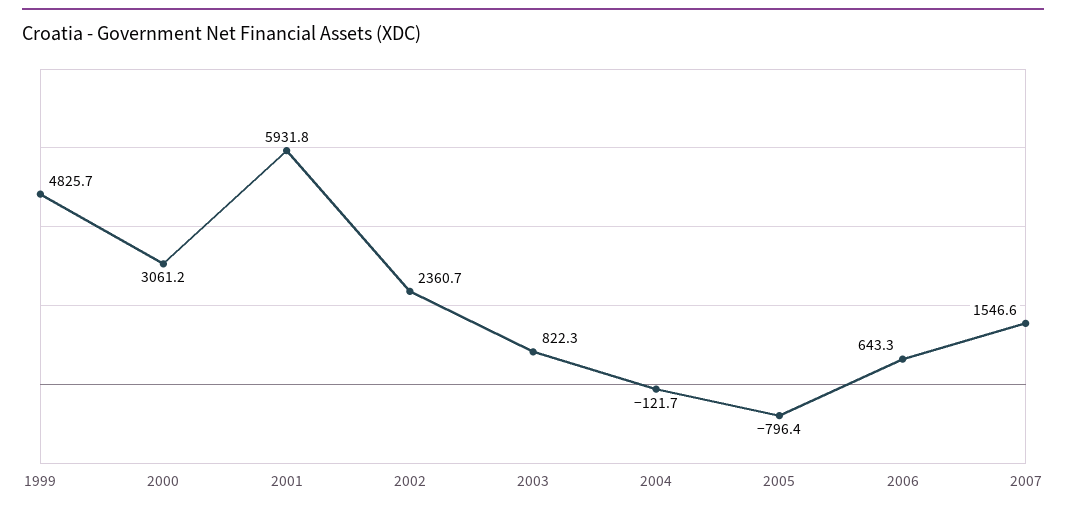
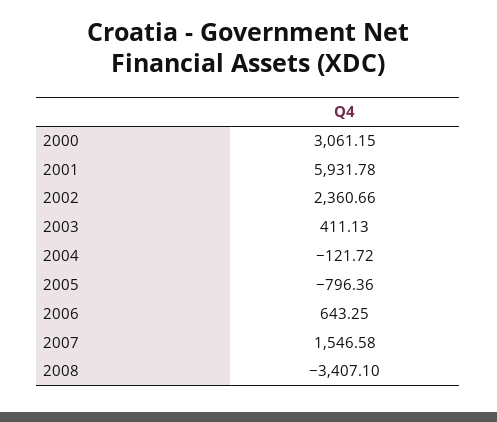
1999: 4825.7 -> none
2003: 822.3 -> 411.13
2008: none -> -3407.1

